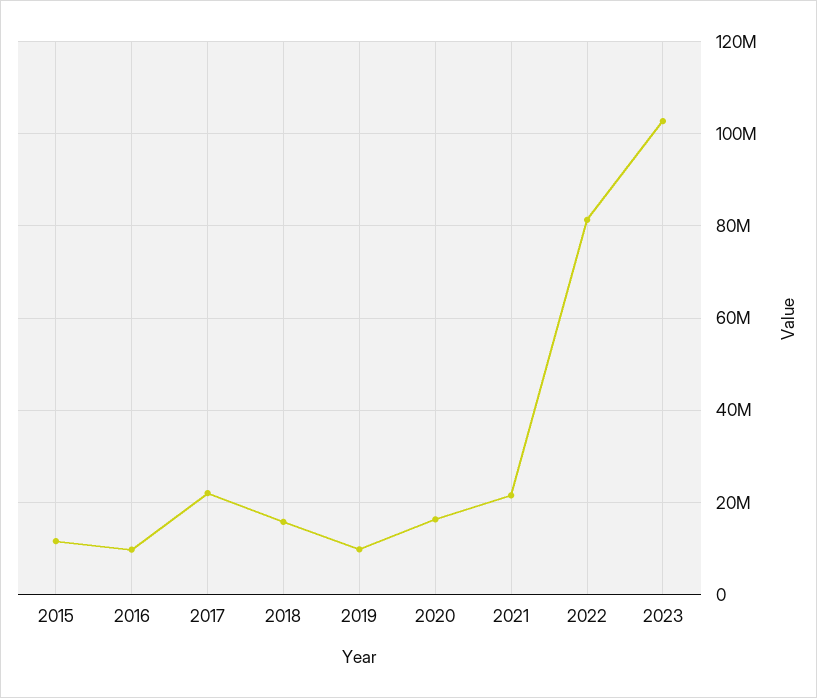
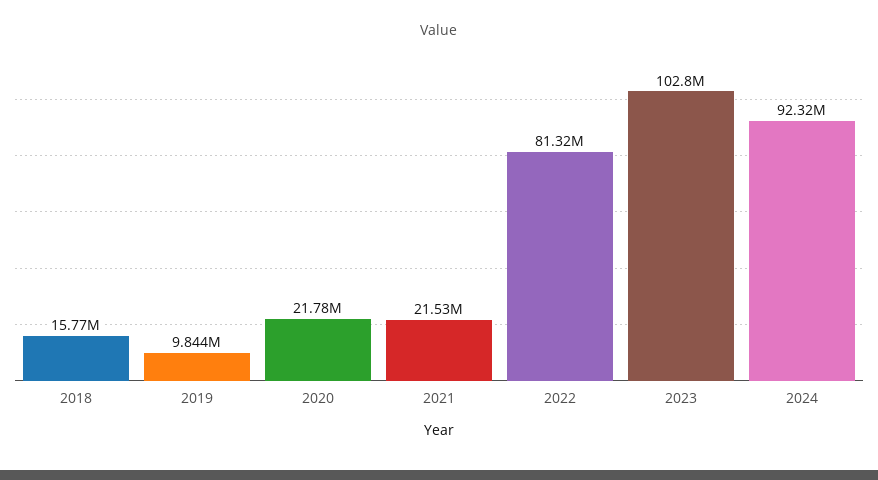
2015: 12000000 -> none
2016: 10000000 -> none
2017: 22000000 -> none
2020: 16000000 -> 21780000
2024: none -> 92320000

